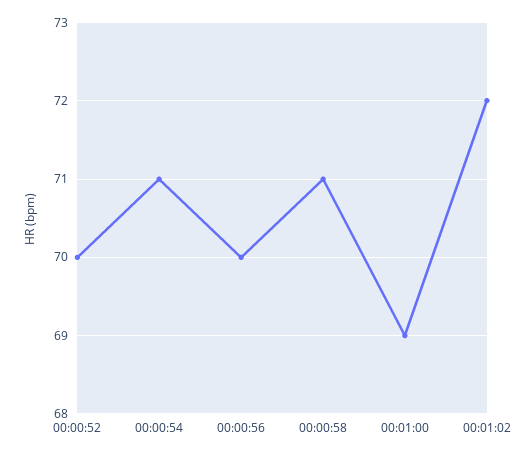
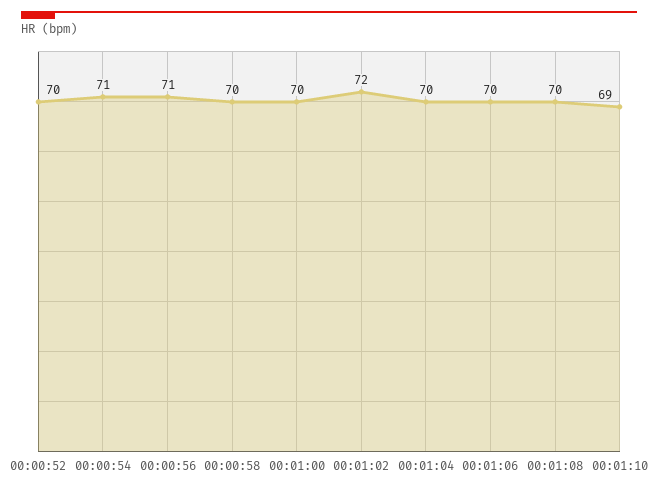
00:00:56: 70 -> 71
00:00:58: 71 -> 70
00:01:00: 69 -> 70
00:01:04: none -> 70
00:01:06: none -> 70
00:01:08: none -> 70
00:01:10: none -> 69

